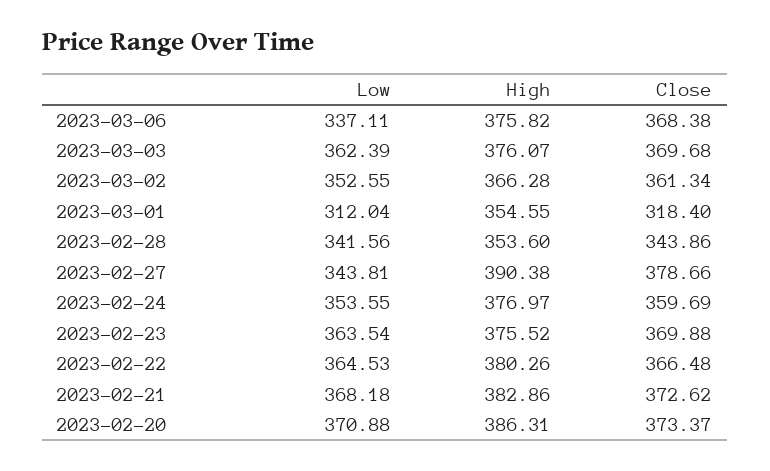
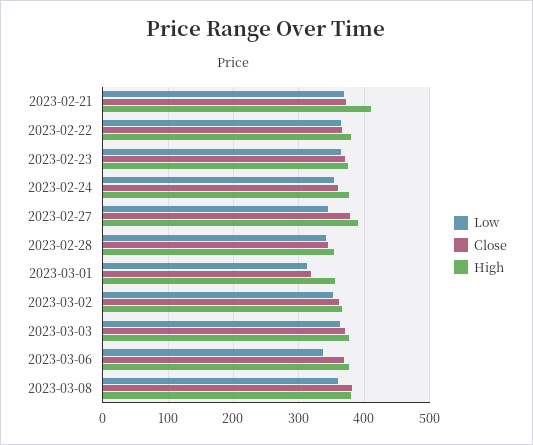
High, 2023-02-21: 382.86 -> 410
Low, 2023-02-20: 370.88 -> none
High, 2023-02-20: 386.31 -> none
Close, 2023-02-20: 373.37 -> none
Low, 2023-03-08: none -> 360
Close, 2023-03-08: none -> 380
High, 2023-03-08: none -> 380

